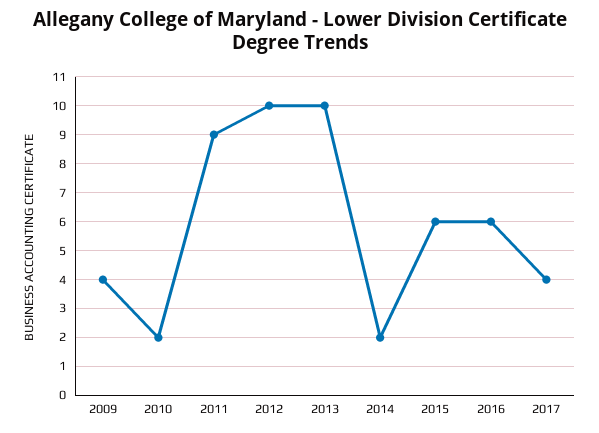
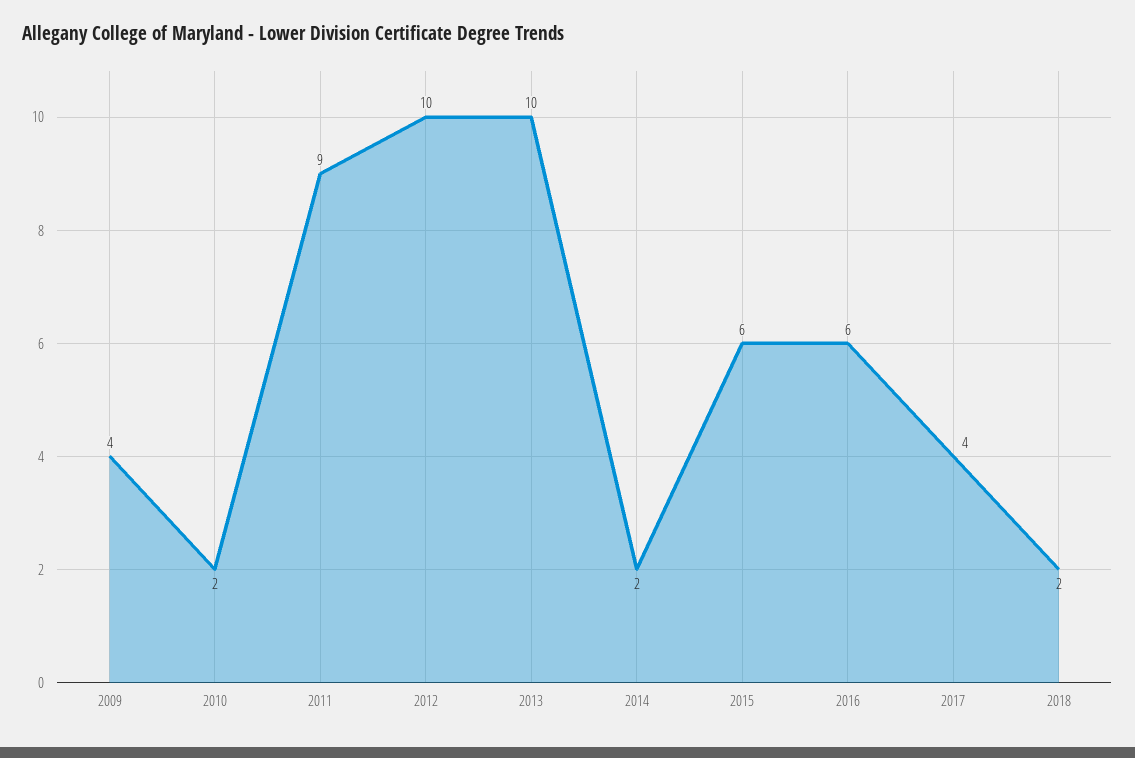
2018: none -> 2

